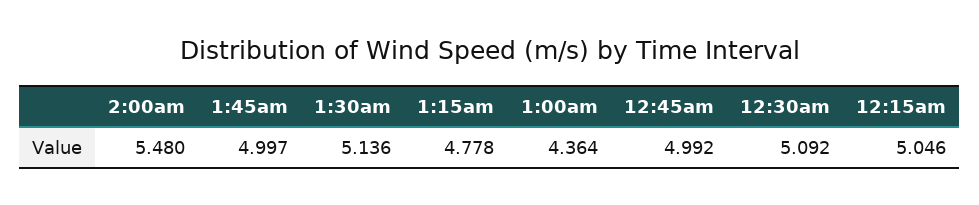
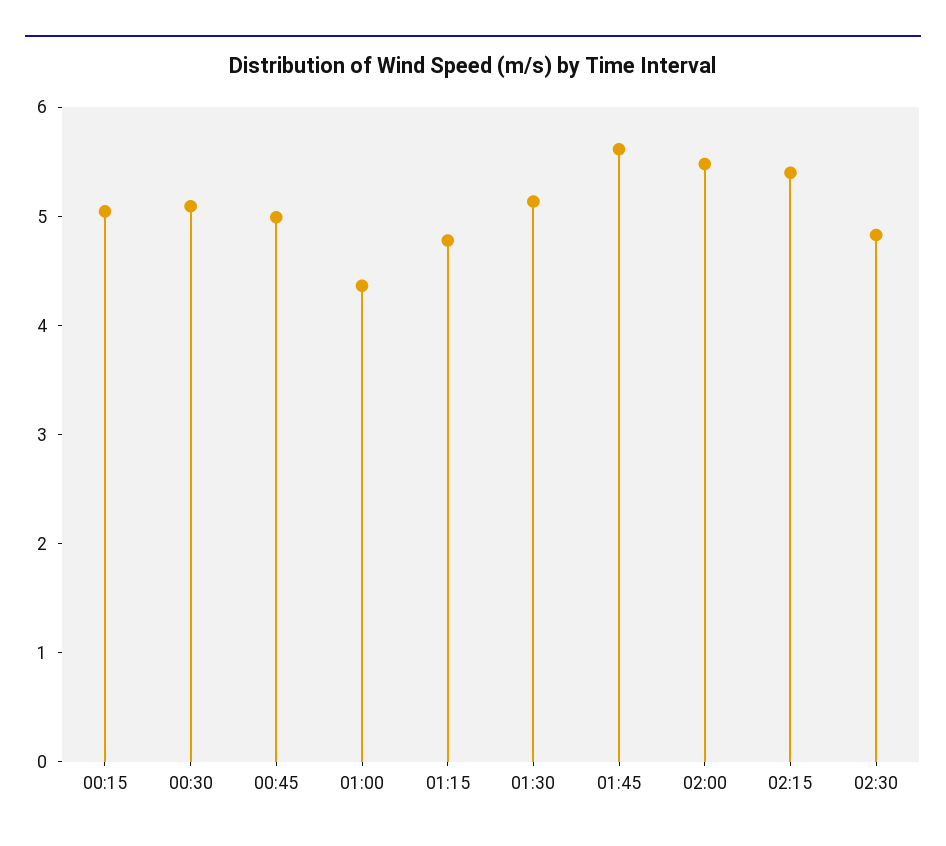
1:45am: 4.997 -> 5.6
02:15: none -> 5.4
02:30: none -> 4.8

